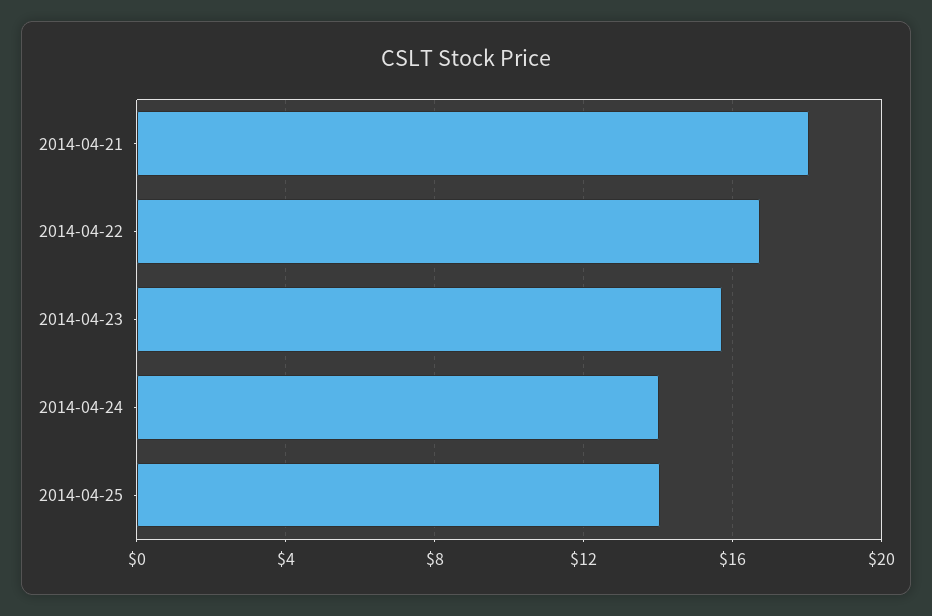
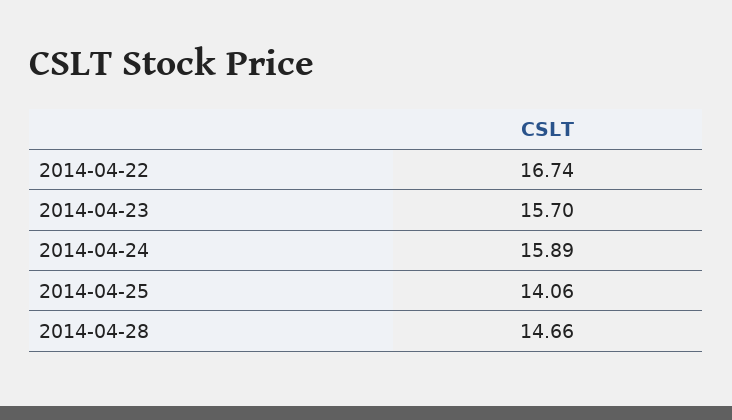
2014-04-21: 18 -> none
2014-04-24: 14 -> 15.89
2014-04-28: none -> 14.66

